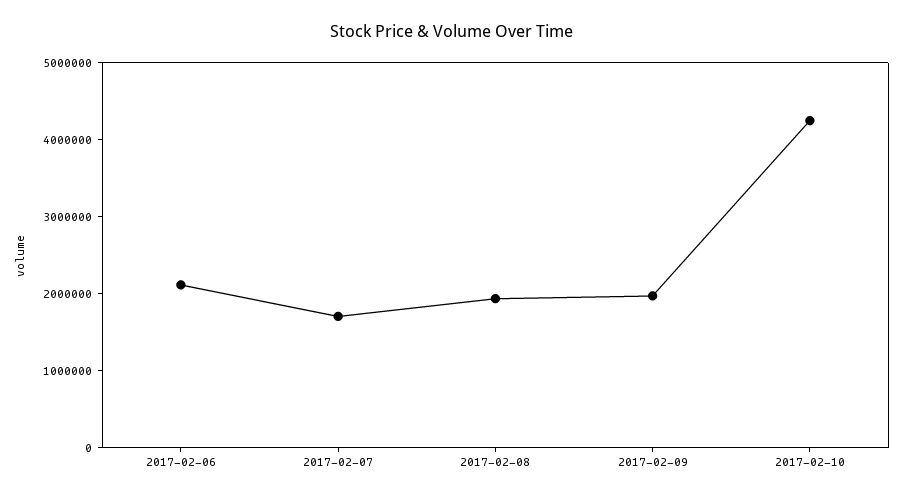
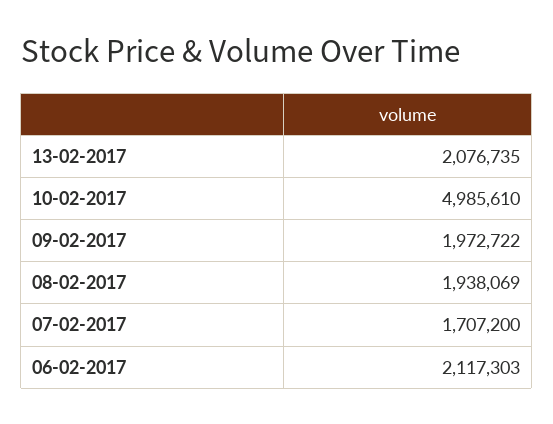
2017-02-10: 4200000 -> 4985610
13-02-2017: none -> 2076735

